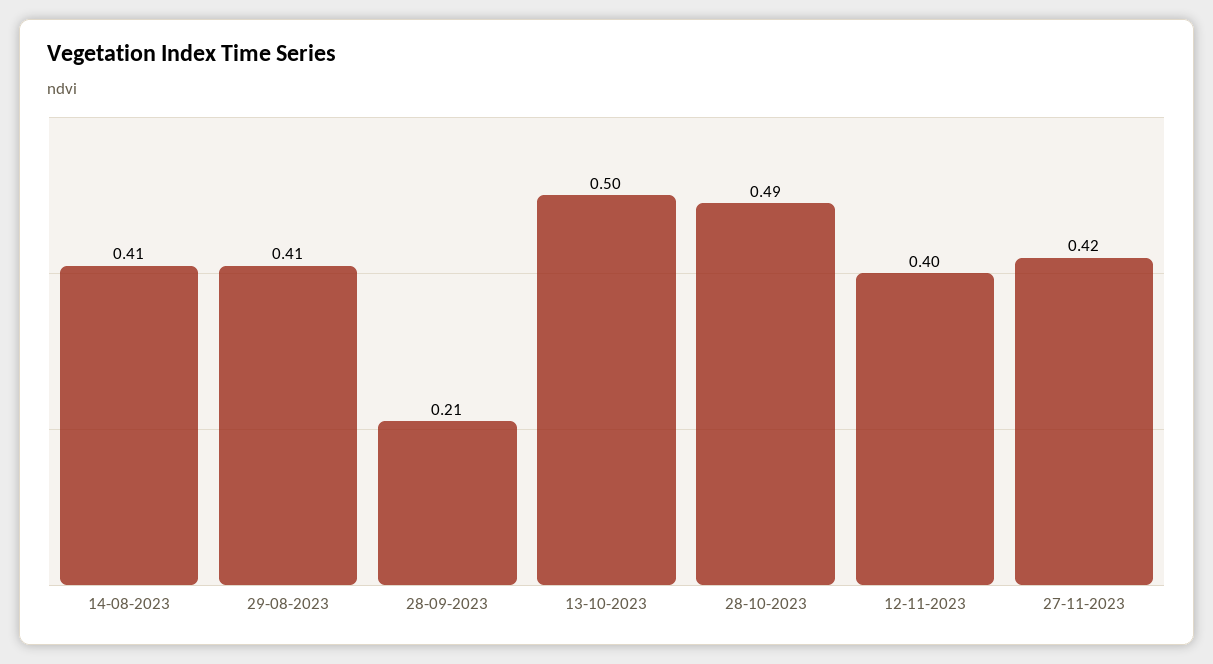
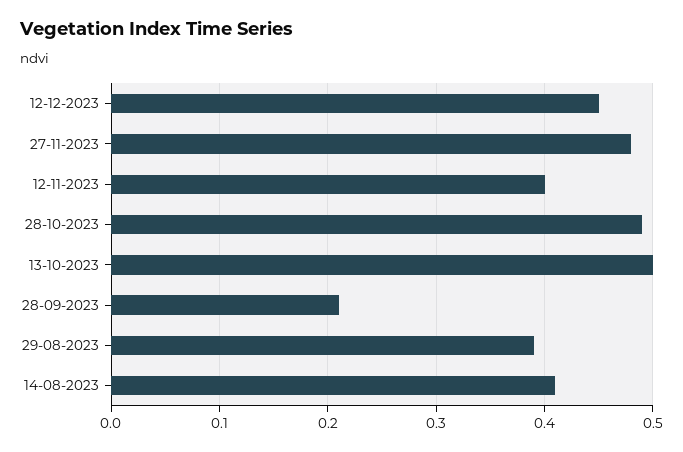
29-08-2023: 0.41 -> 0.39
27-11-2023: 0.42 -> 0.48
12-12-2023: none -> 0.45

